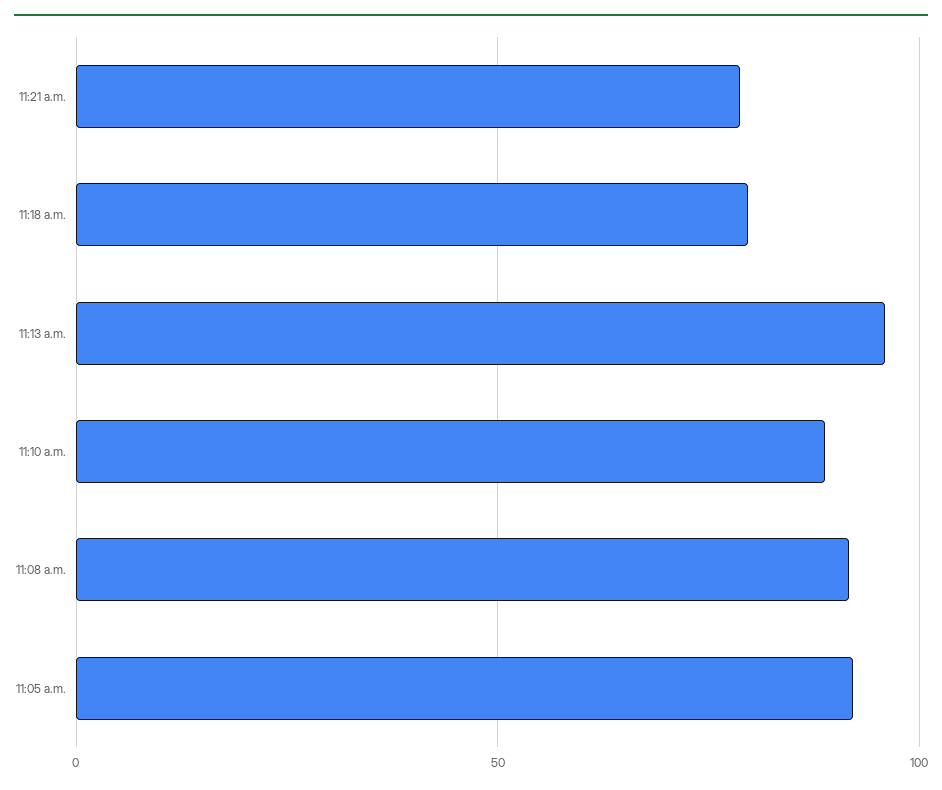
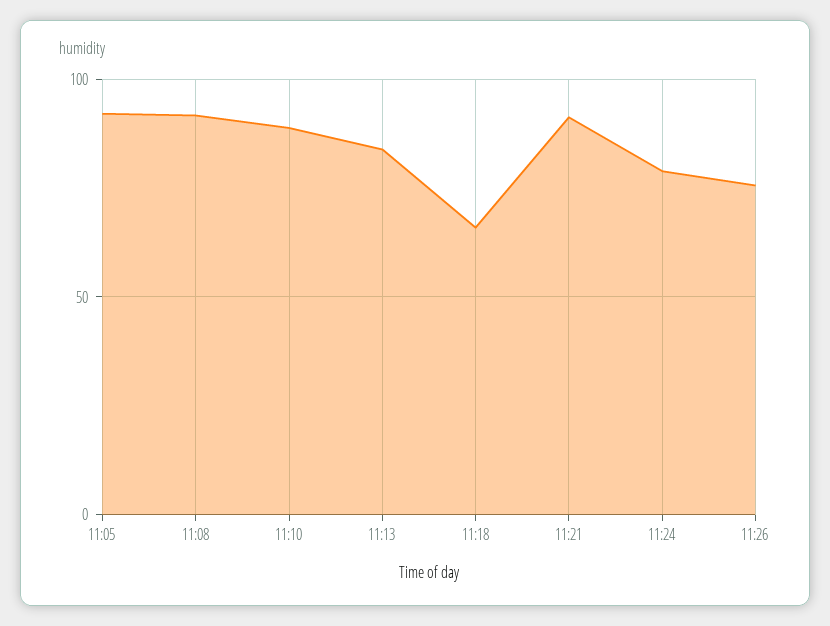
11:21 a.m.: 80 -> 90
11:18 a.m.: 80 -> 65
11:13 a.m.: 95 -> 85
11:24: none -> 80
11:26: none -> 75

